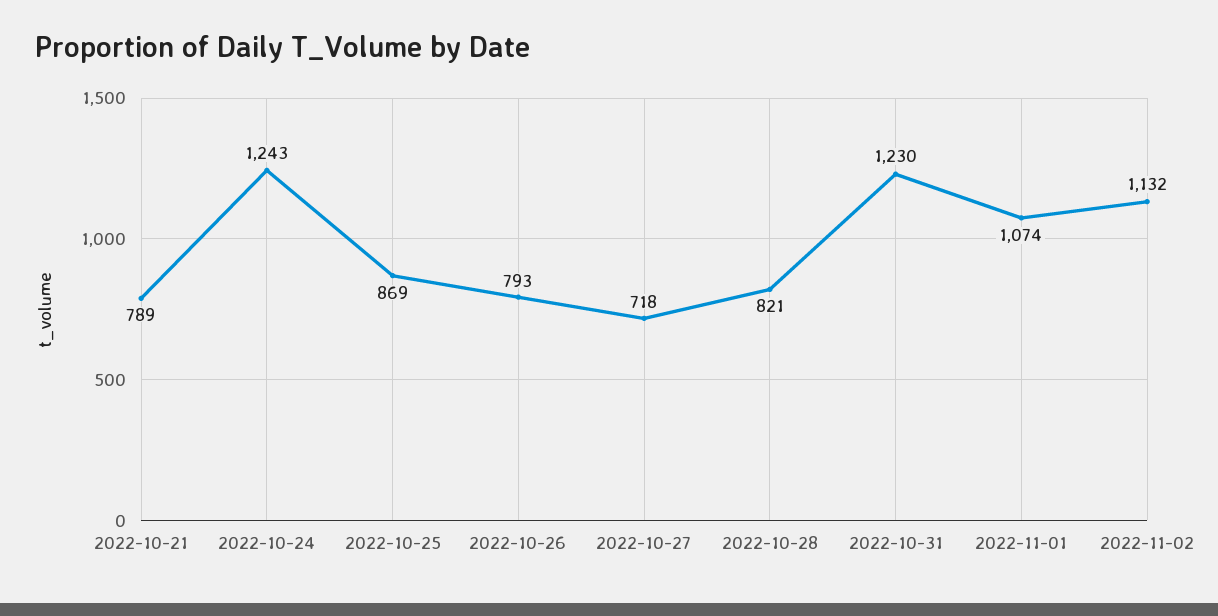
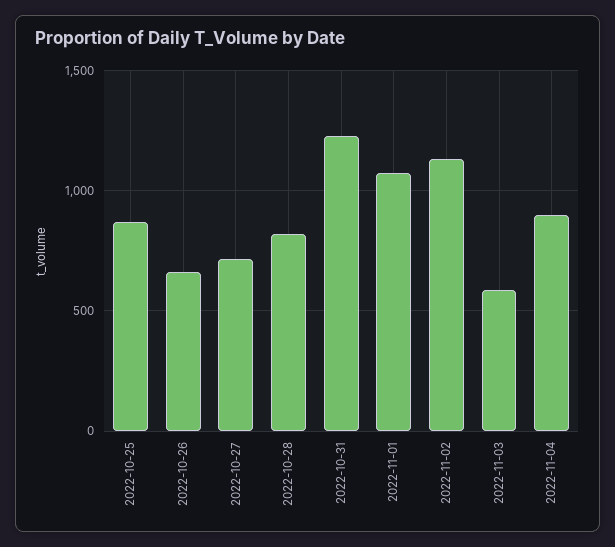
2022-10-21: 789 -> none
2022-10-24: 1243 -> none
2022-10-26: 793 -> 650
2022-11-03: none -> 600
2022-11-04: none -> 900

